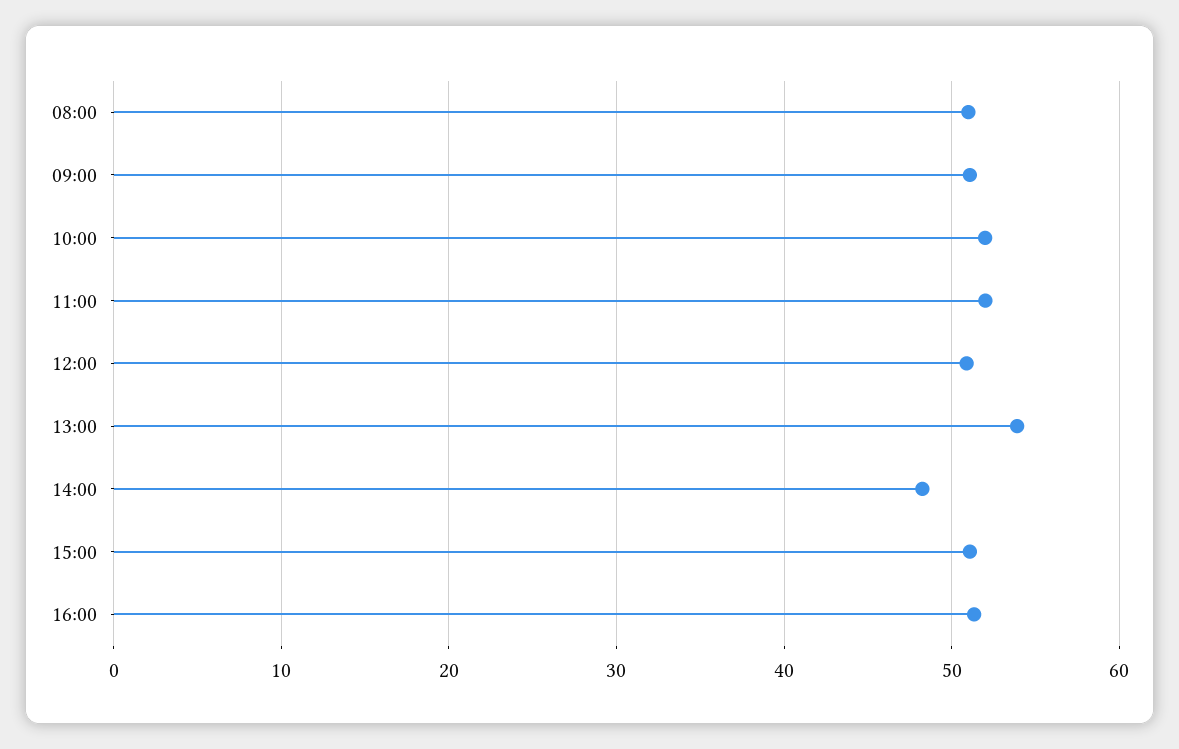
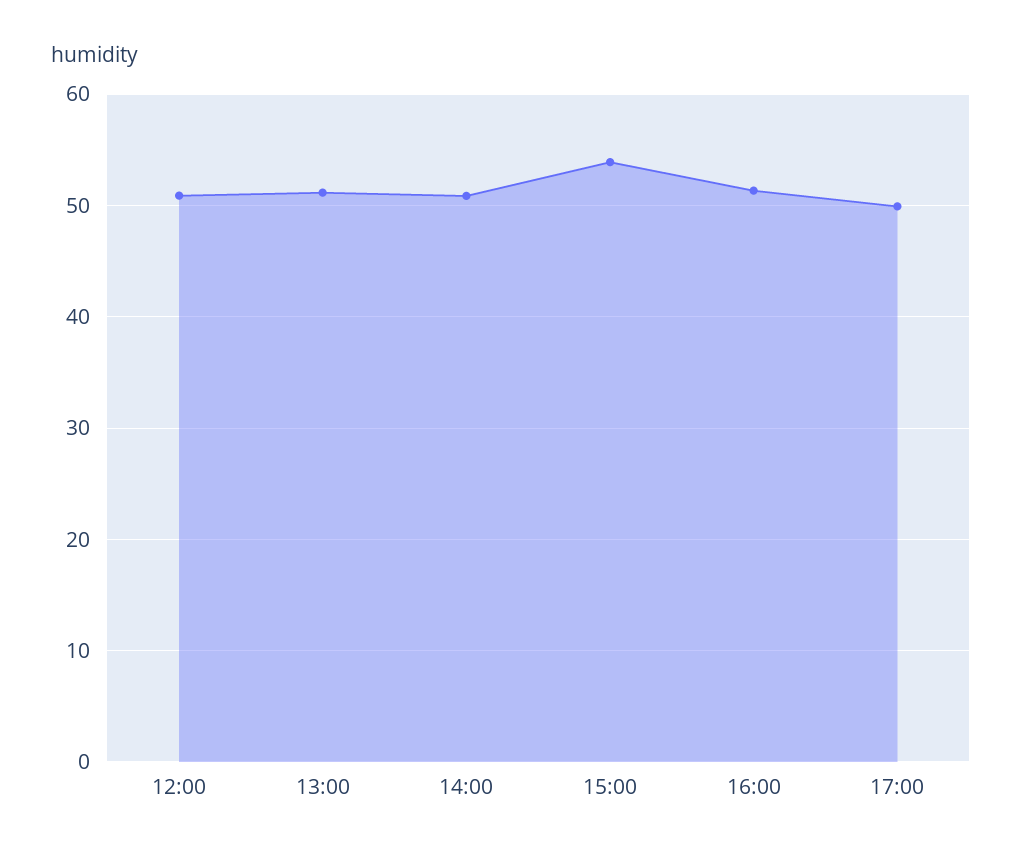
08:00: 51 -> none
09:00: 51 -> none
10:00: 52 -> none
11:00: 52 -> none
13:00: 54 -> 51
14:00: 48 -> 51
15:00: 51 -> 54
17:00: none -> 50

